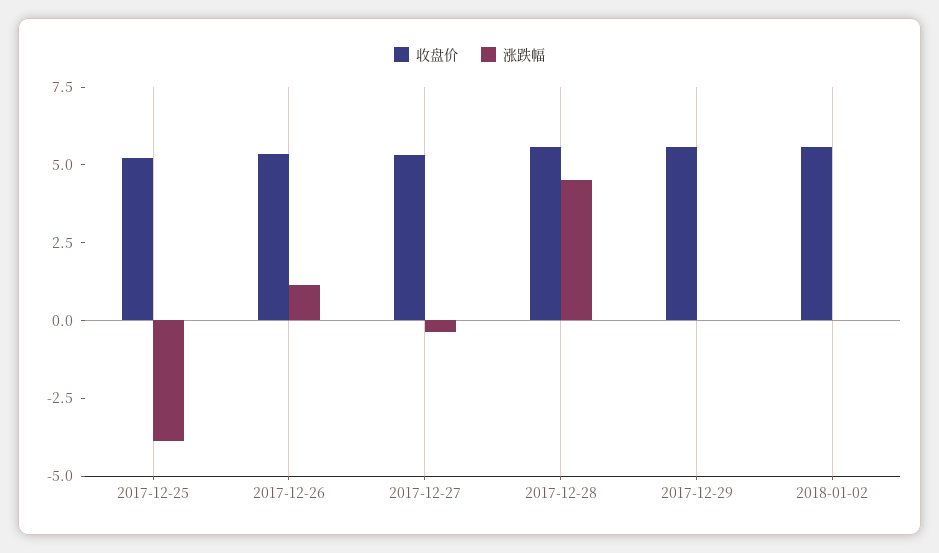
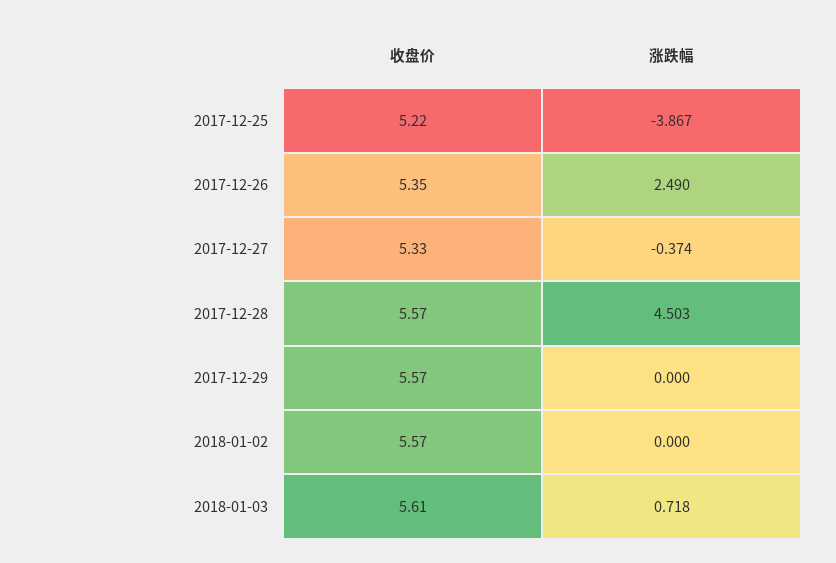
涨跌幅, 2017-12-26: 1 -> 2.49
收盘价, 2018-01-03: none -> 5.61
涨跌幅, 2018-01-03: none -> 0.718

